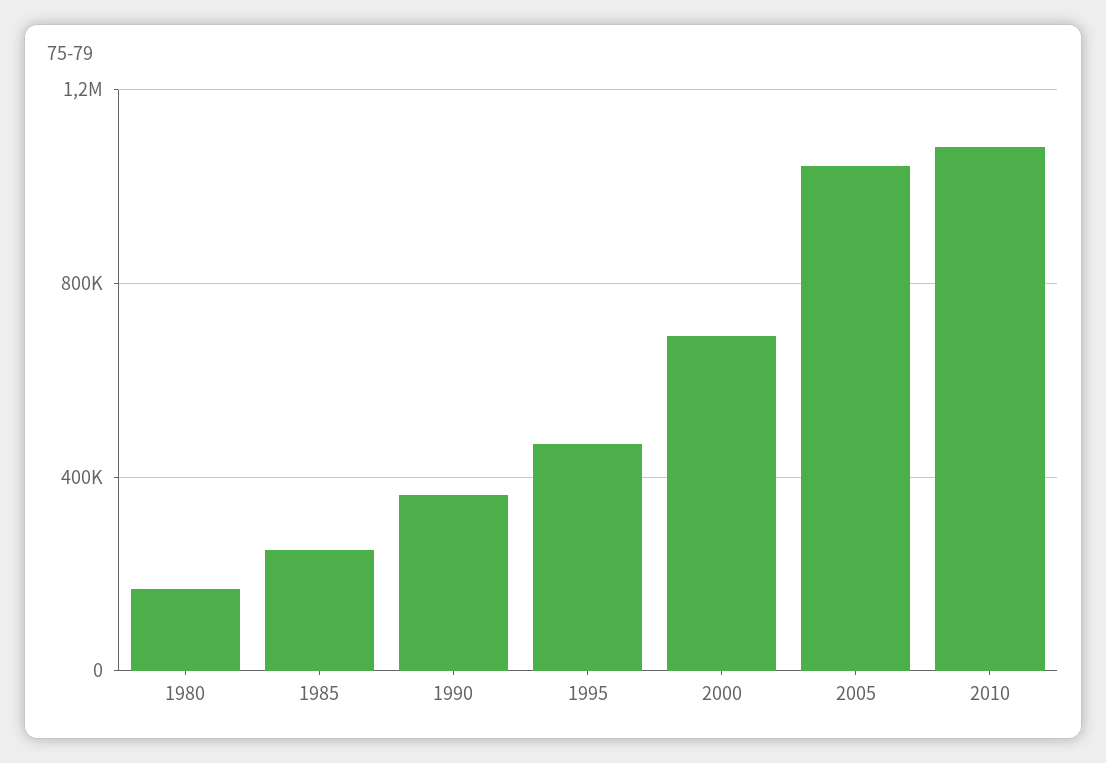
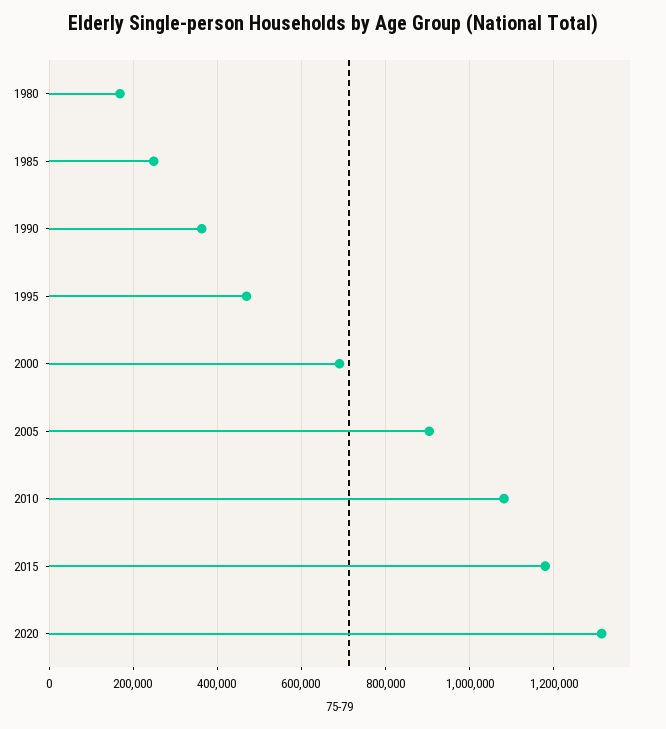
2005: 1050000 -> 900000
2015: none -> 1180000
2020: none -> 1320000

